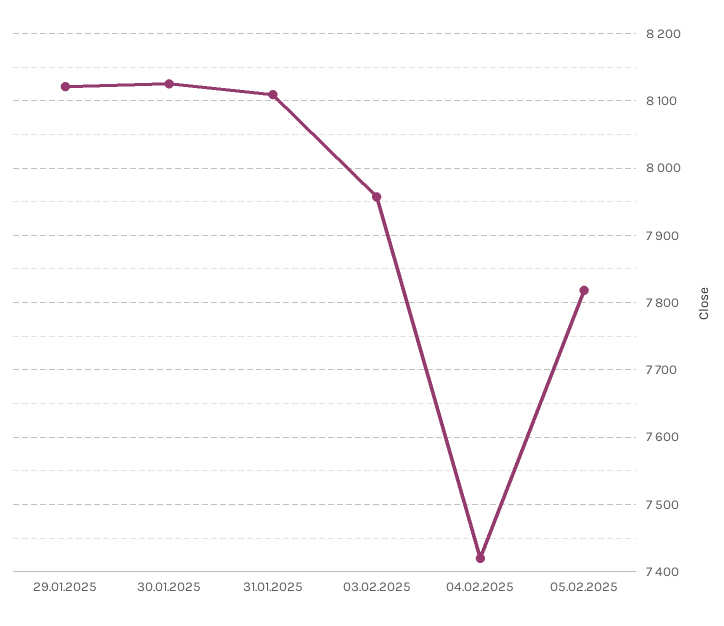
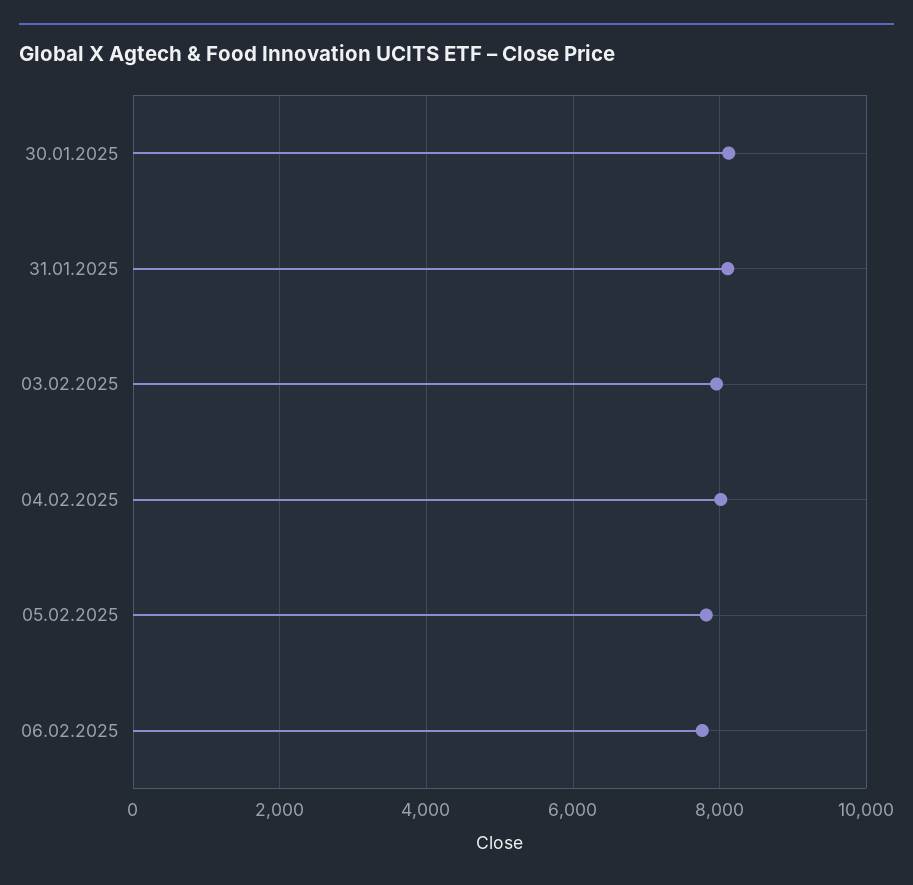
29.01.2025: 8120 -> none
04.02.2025: 7420 -> 8000
06.02.2025: none -> 7800

